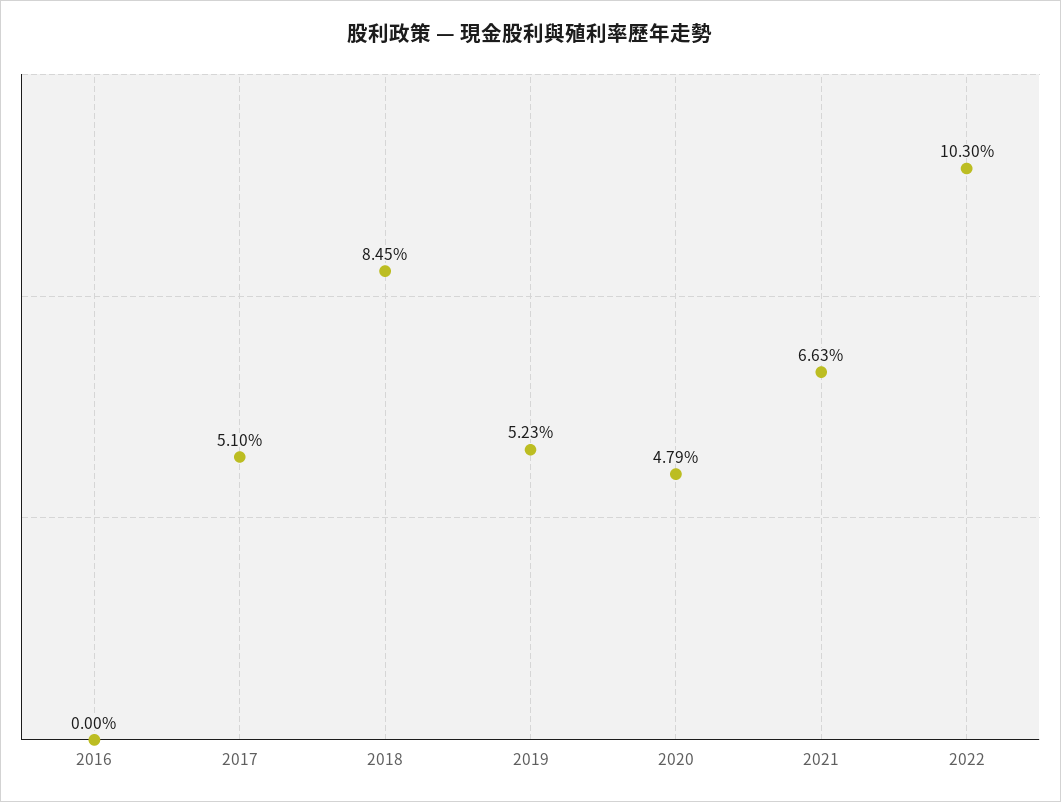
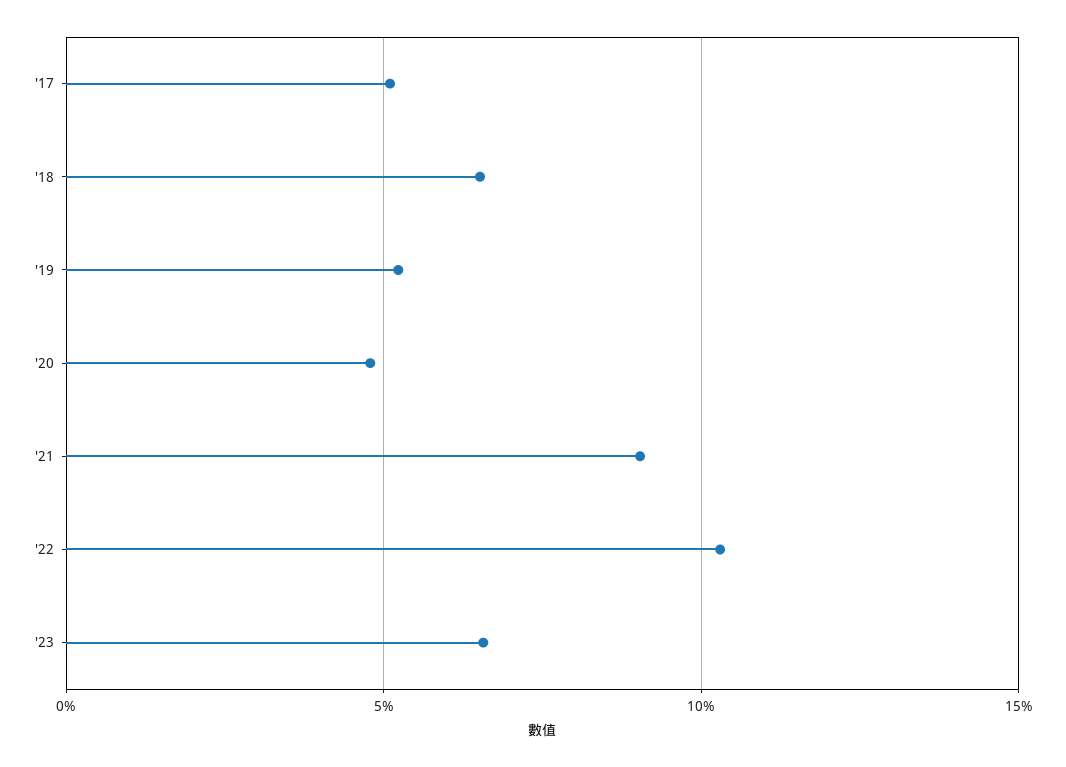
2016: 0 -> none
2018: 8.45 -> 6.5
2021: 6.63 -> 9
'23: none -> 6.5

